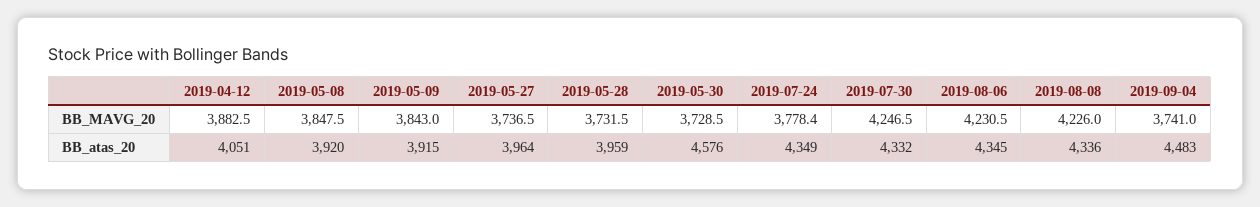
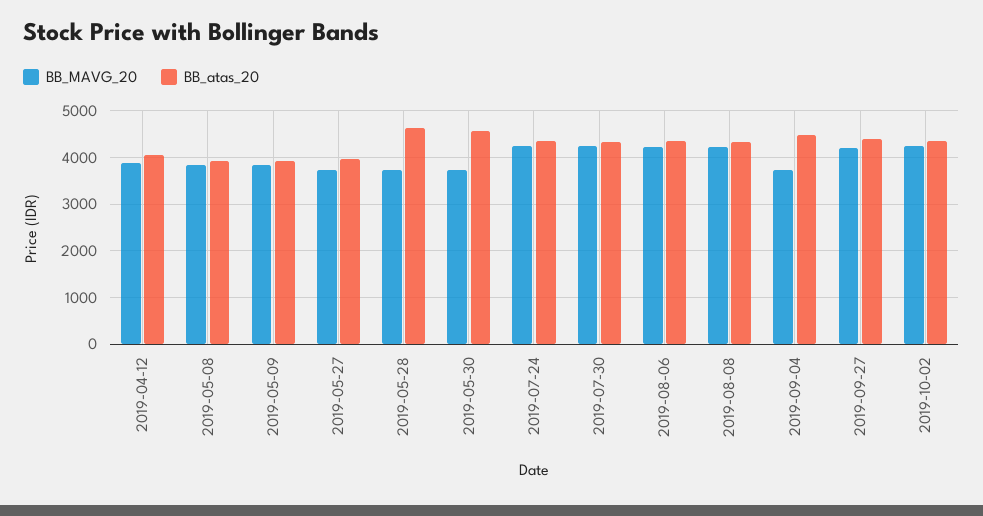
BB_MAVG_20, 2019-07-24: 3778.4 -> 4200
BB_atas_20, 2019-05-28: 3959 -> 4600
BB_MAVG_20, 2019-09-27: none -> 4200
BB_atas_20, 2019-09-27: none -> 4400
BB_MAVG_20, 2019-10-02: none -> 4200
BB_atas_20, 2019-10-02: none -> 4400

